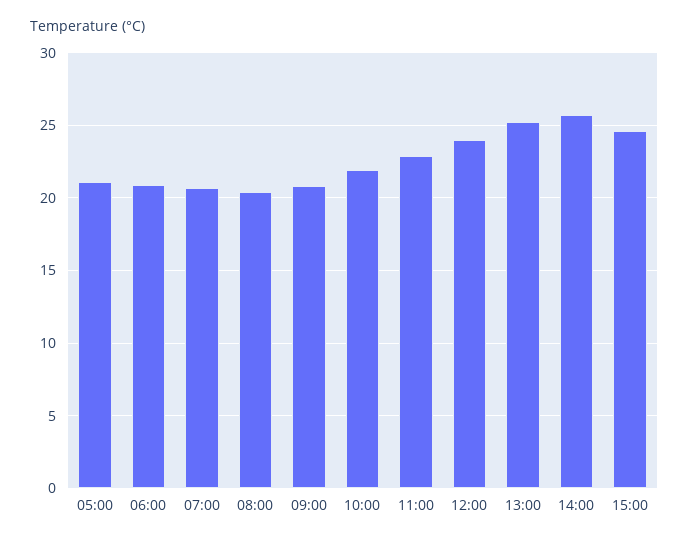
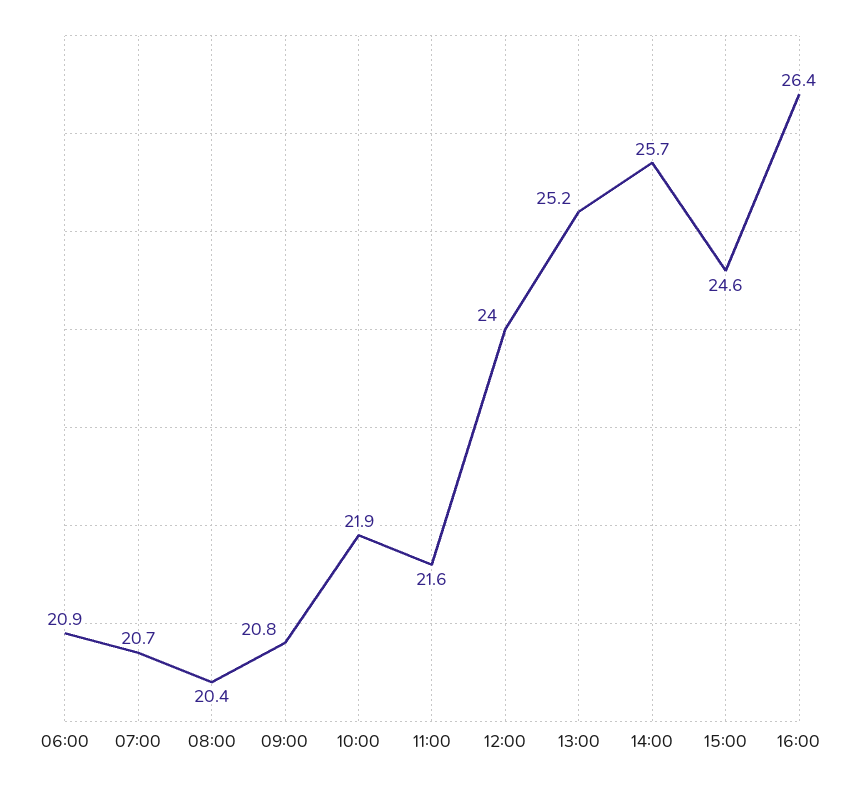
05:00: 21 -> none
11:00: 23 -> 21.6
16:00: none -> 26.4

